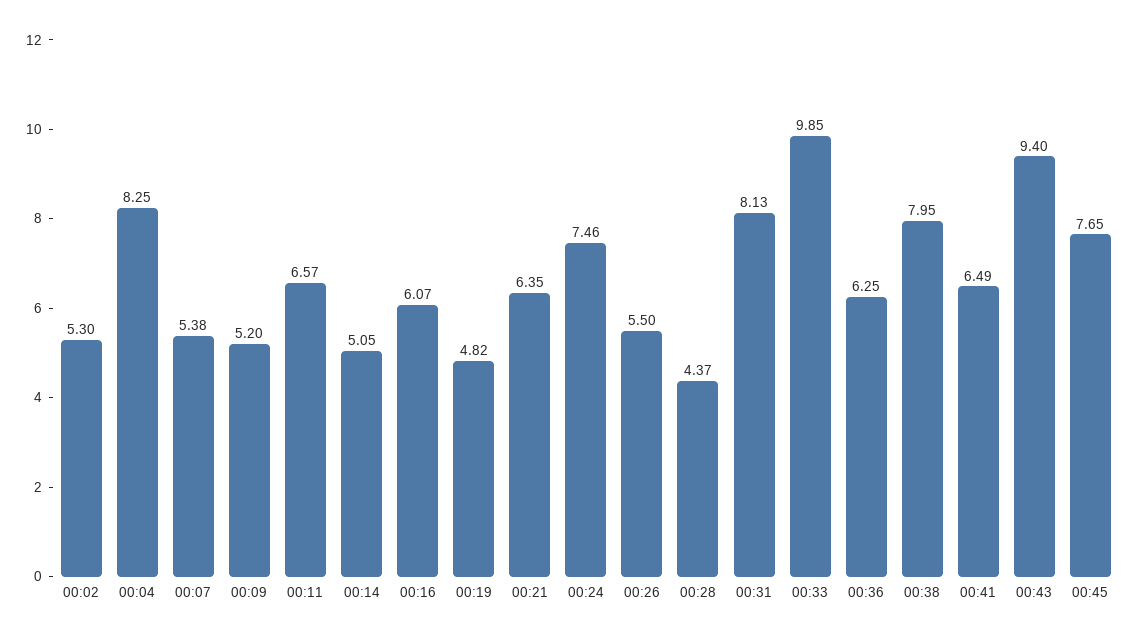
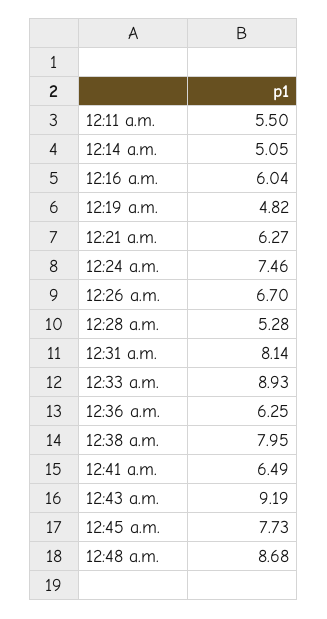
00:02: 5.3 -> none
00:04: 8.25 -> none
00:07: 5.38 -> none
00:09: 5.2 -> none
00:11: 6.57 -> 5.5
00:16: 6.07 -> 6.04
00:21: 6.35 -> 6.27
00:26: 5.5 -> 6.7
00:28: 4.37 -> 5.28
00:31: 8.13 -> 8.14
00:33: 9.85 -> 8.93
00:43: 9.4 -> 9.19
00:45: 7.65 -> 7.73
12:48 a.m.: none -> 8.68

